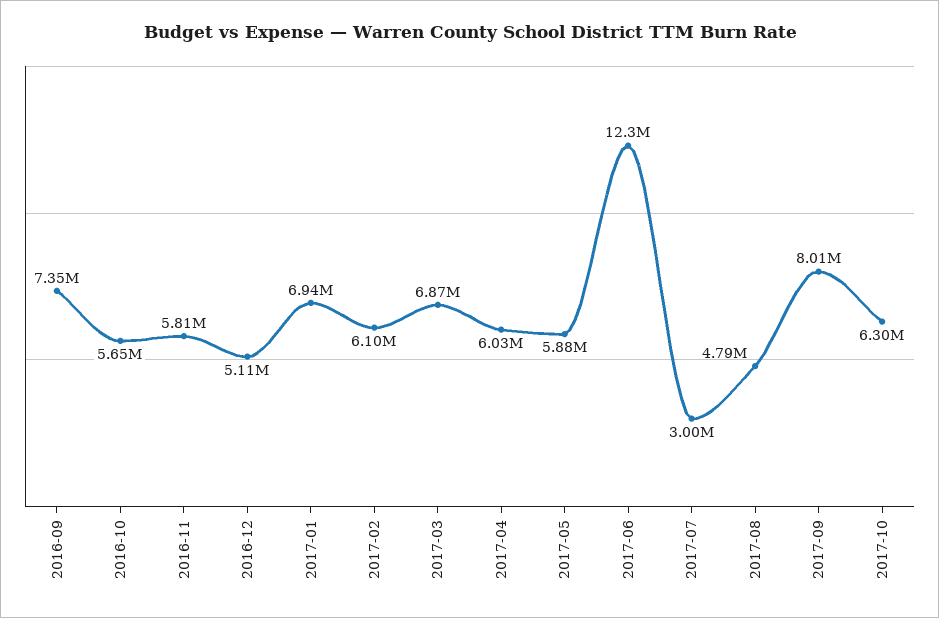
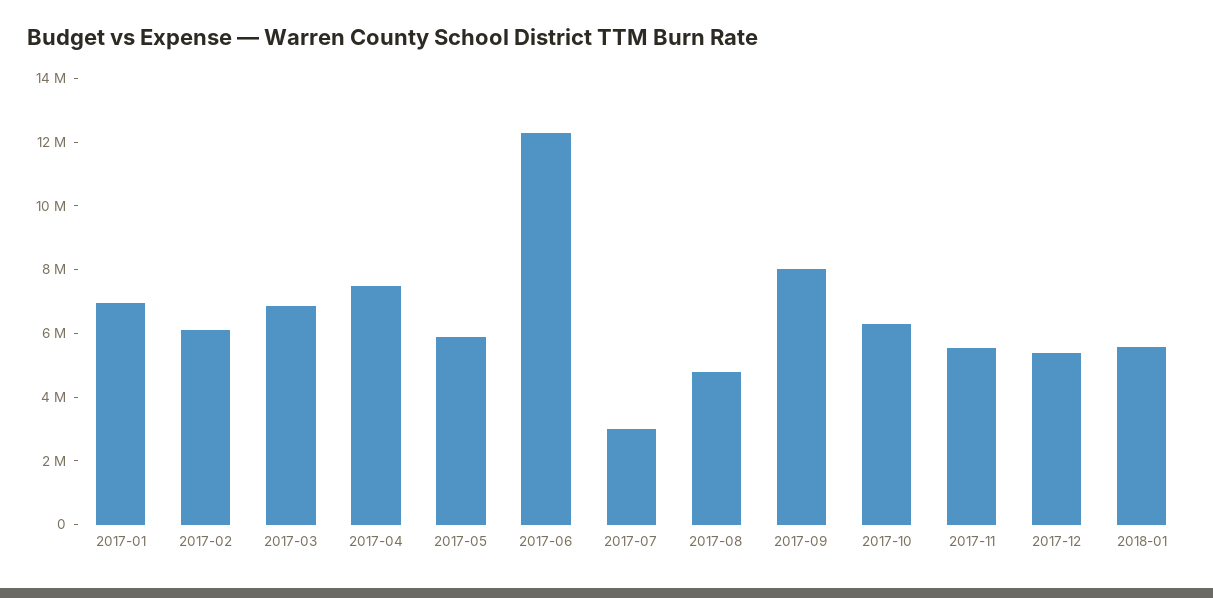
2016-09: 7350000 -> none
2016-10: 5650000 -> none
2016-11: 5810000 -> none
2016-12: 5110000 -> none
2017-04: 6030000 -> 7500000
2017-11: none -> 5500000
2017-12: none -> 5500000
2018-01: none -> 5500000

